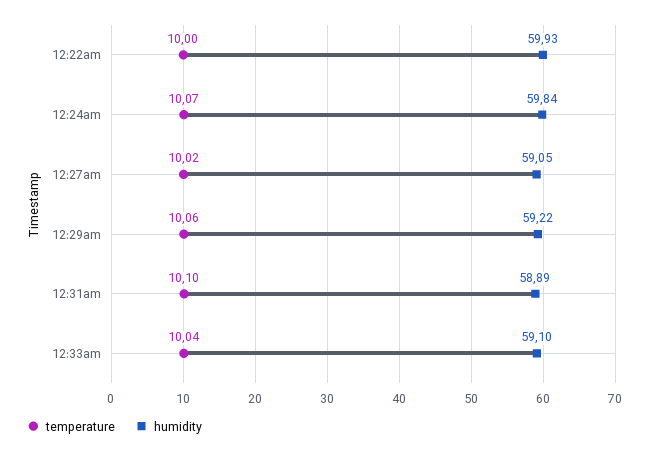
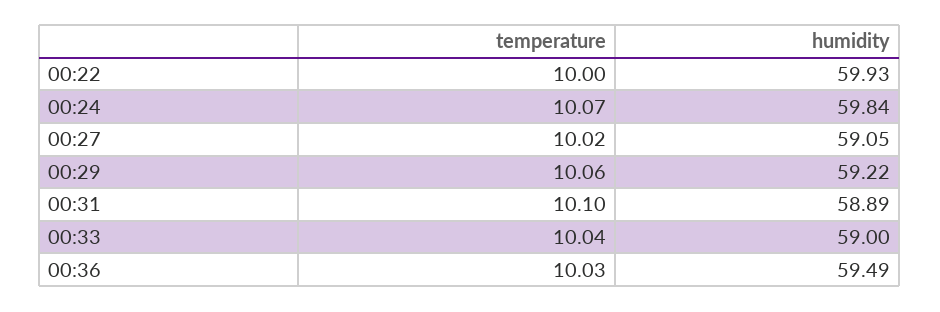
humidity, 12:33am: 59.1 -> 59
temperature, 00:36: none -> 10.03
humidity, 00:36: none -> 59.49

